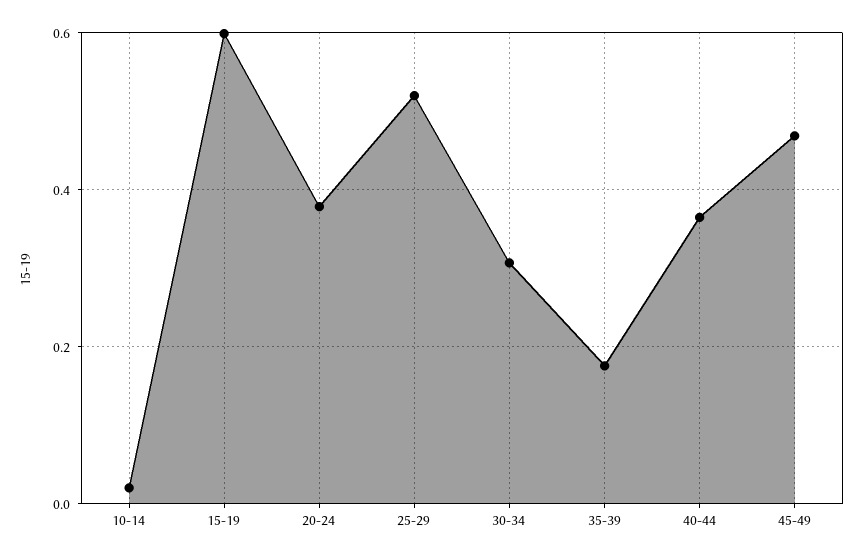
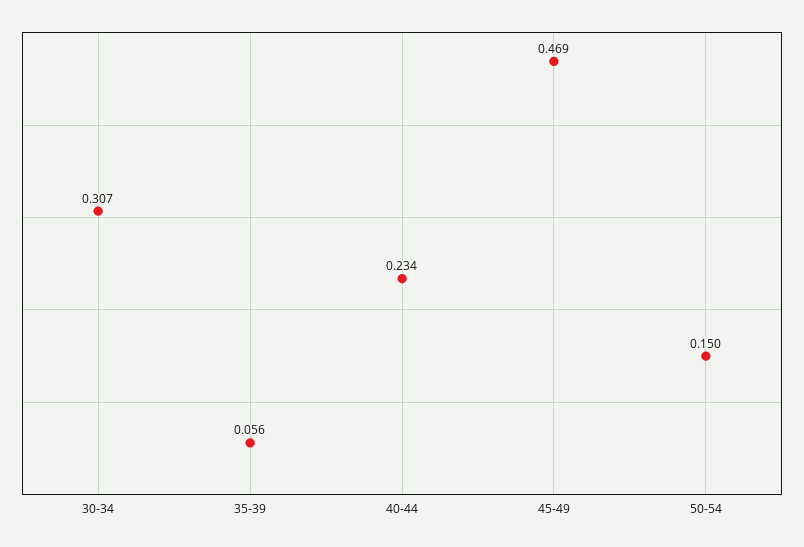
10-14: 0.02 -> none
15-19: 0.6 -> none
20-24: 0.38 -> none
25-29: 0.52 -> none
35-39: 0.18 -> 0.056
40-44: 0.36 -> 0.234
50-54: none -> 0.15

